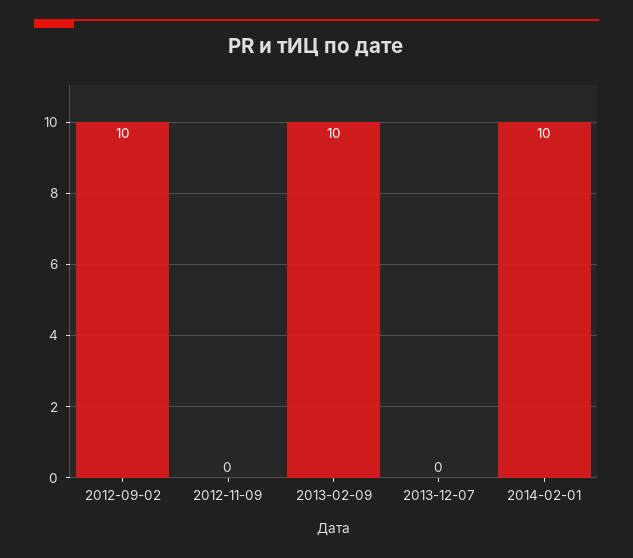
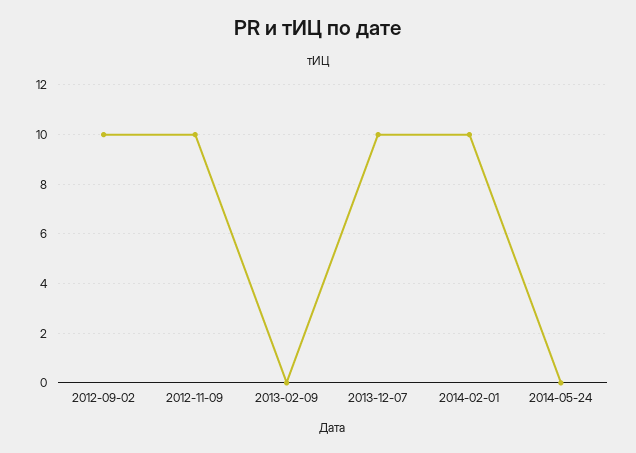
2012-11-09: 0 -> 10
2013-02-09: 10 -> 0
2013-12-07: 0 -> 10
2014-05-24: none -> 0

